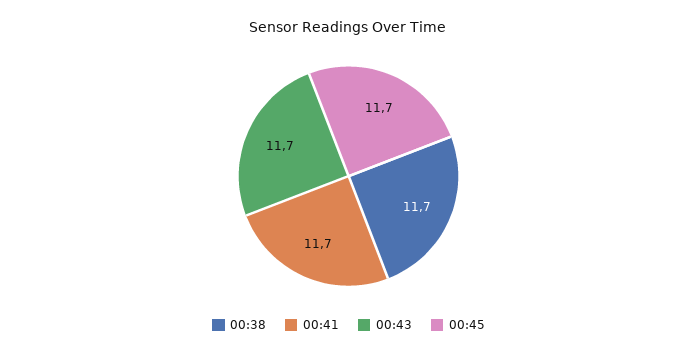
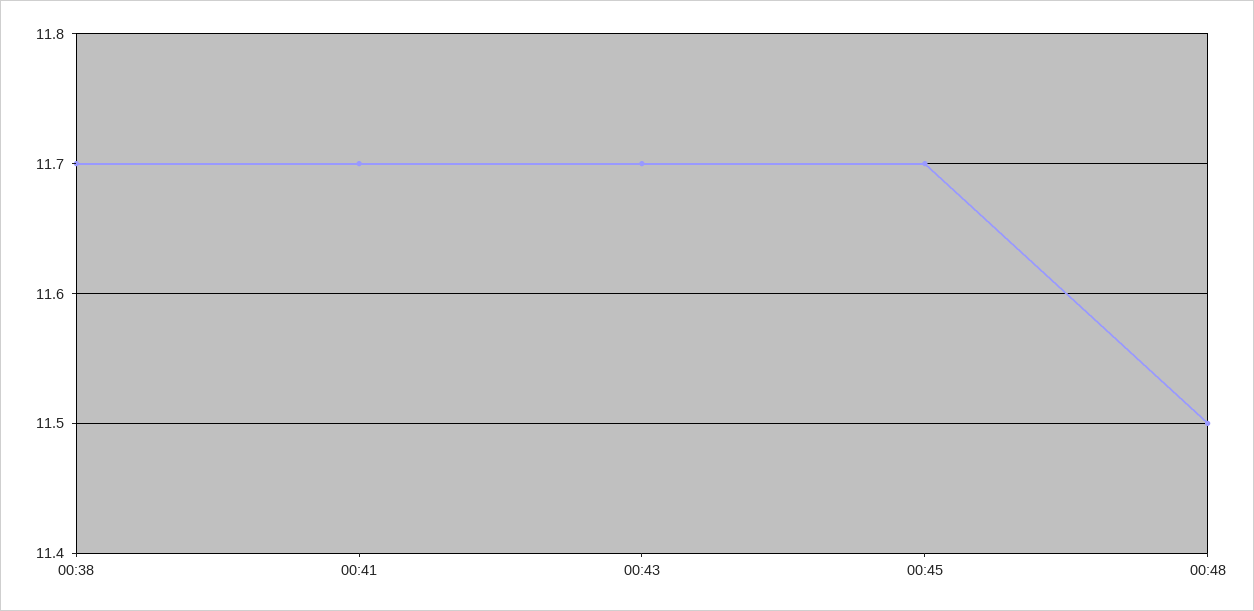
00:48: none -> 11.5

